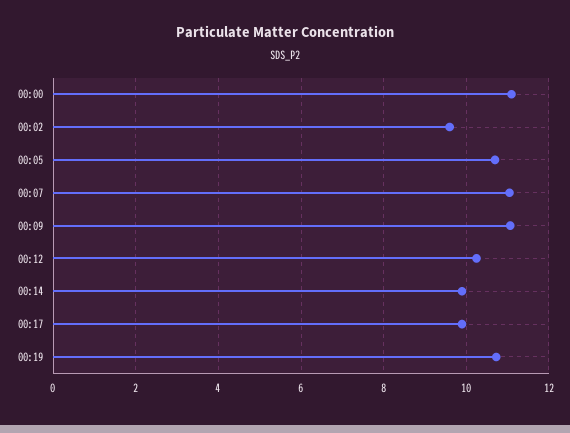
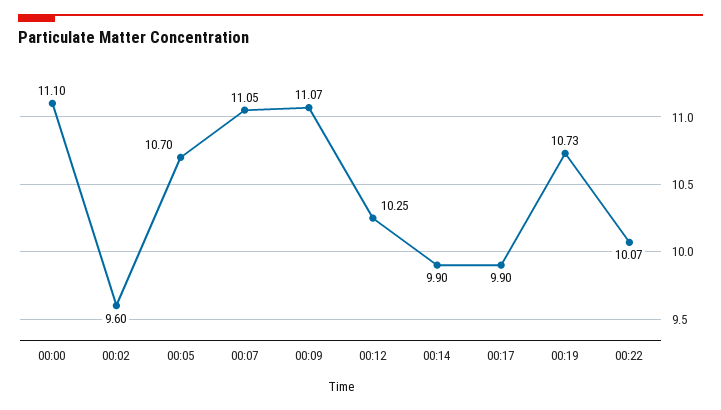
00:22: none -> 10.07

